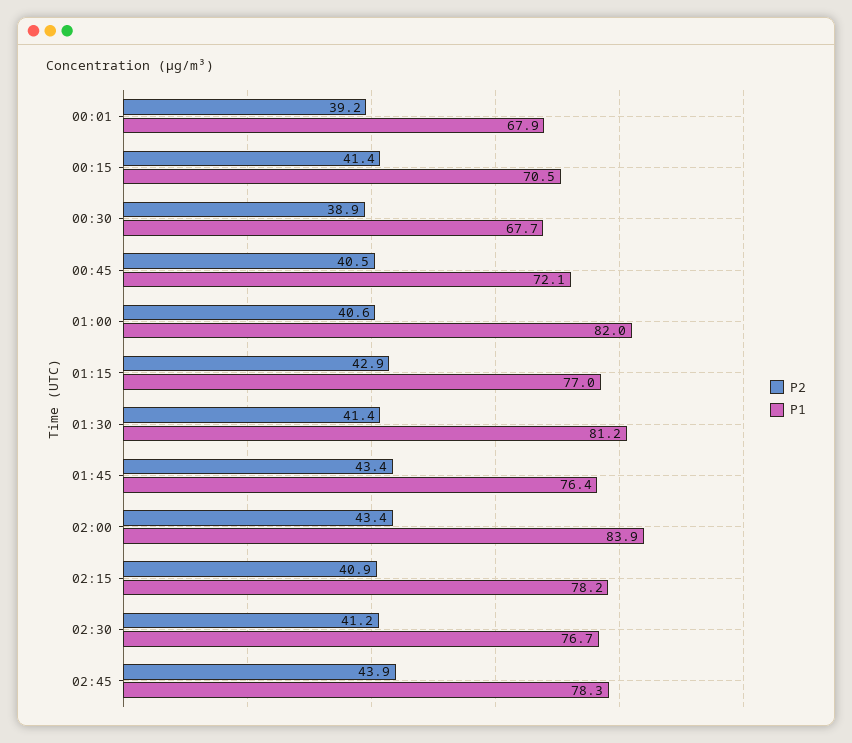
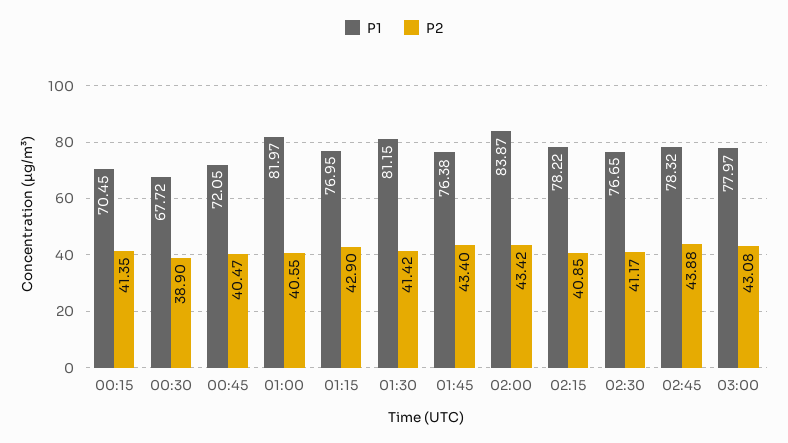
P2, 00:01: 39.2 -> none
P1, 00:01: 67.9 -> none
P1, 03:00: none -> 77.97
P2, 03:00: none -> 43.08

